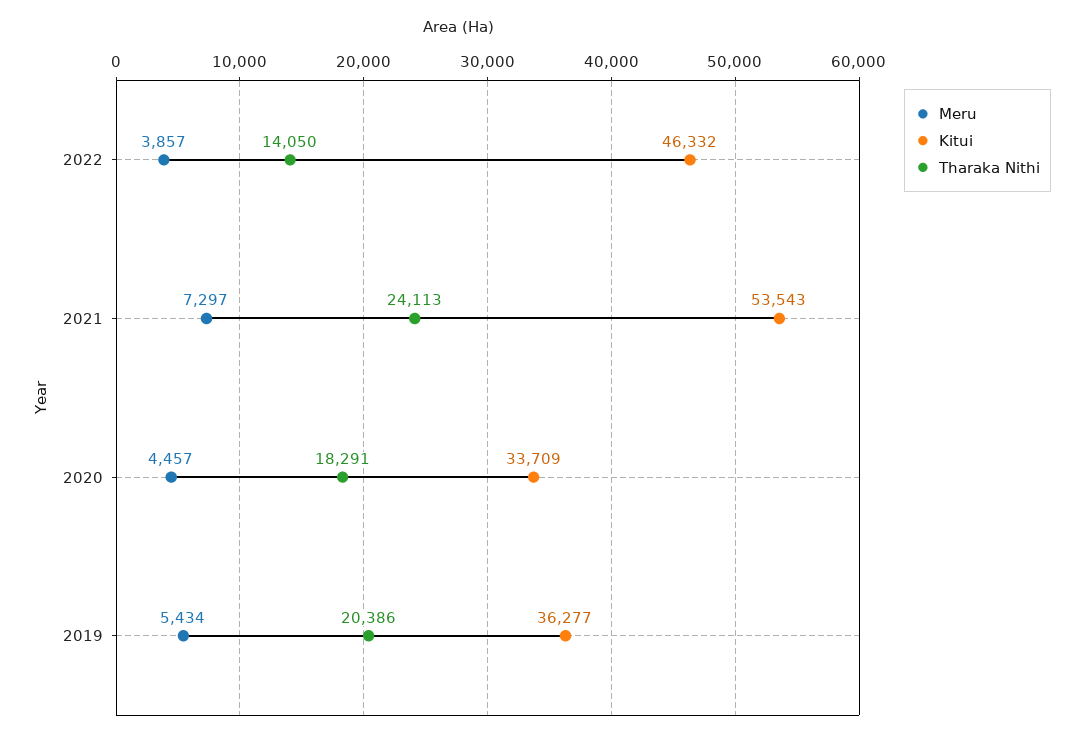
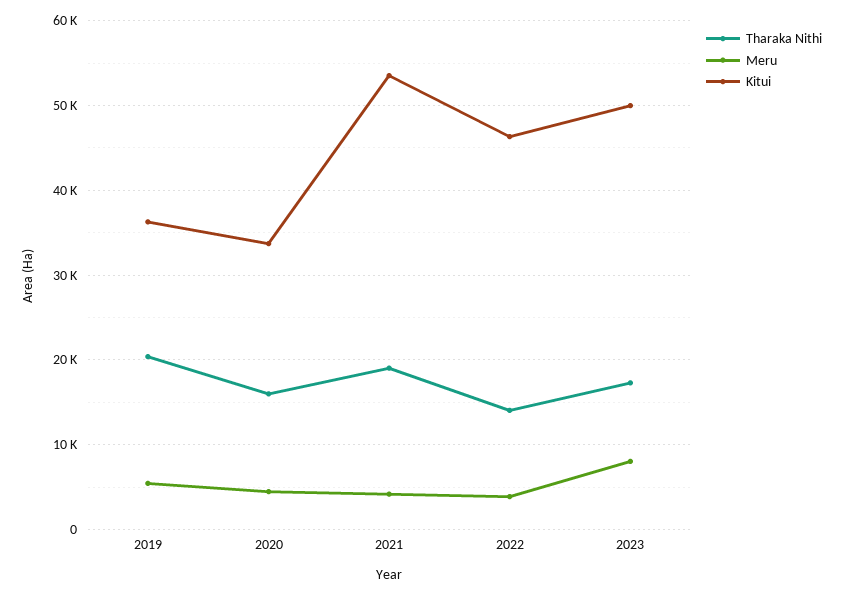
Meru, 2021: 7297 -> 4000
Tharaka Nithi, 2021: 24113 -> 19000
Tharaka Nithi, 2020: 18291 -> 16000
Tharaka Nithi, 2023: none -> 17000
Meru, 2023: none -> 8000
Kitui, 2023: none -> 50000

